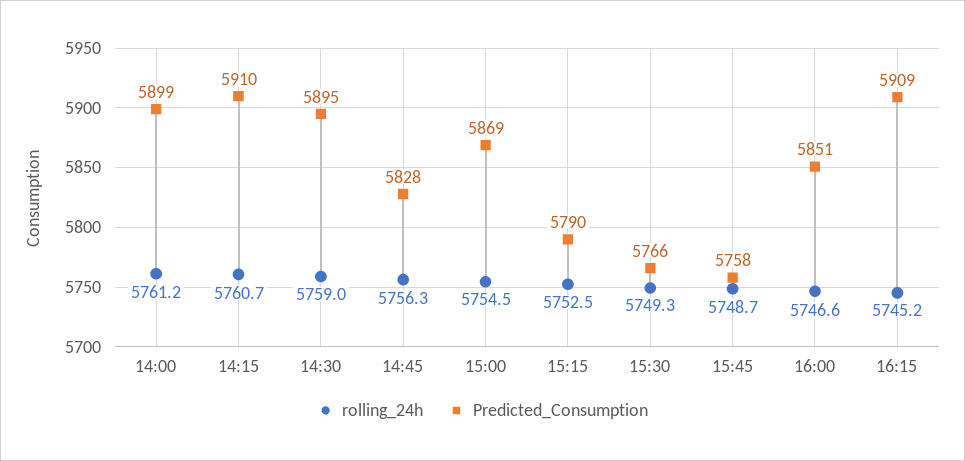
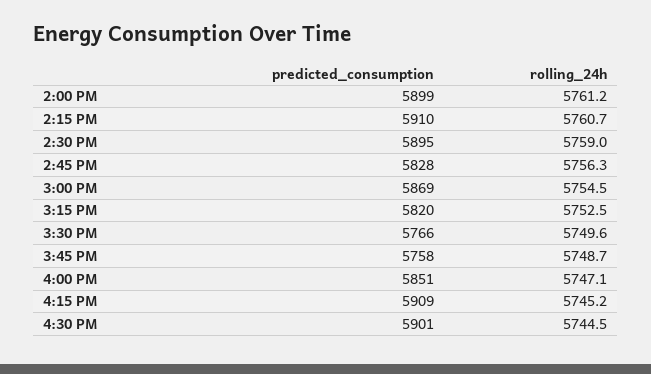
Predicted_Consumption, 15:15: 5790 -> 5820
rolling_24h, 15:30: 5749.3 -> 5749.6
rolling_24h, 16:00: 5746.6 -> 5747.1
Predicted_Consumption, 4:30 PM: none -> 5901
rolling_24h, 4:30 PM: none -> 5744.5

